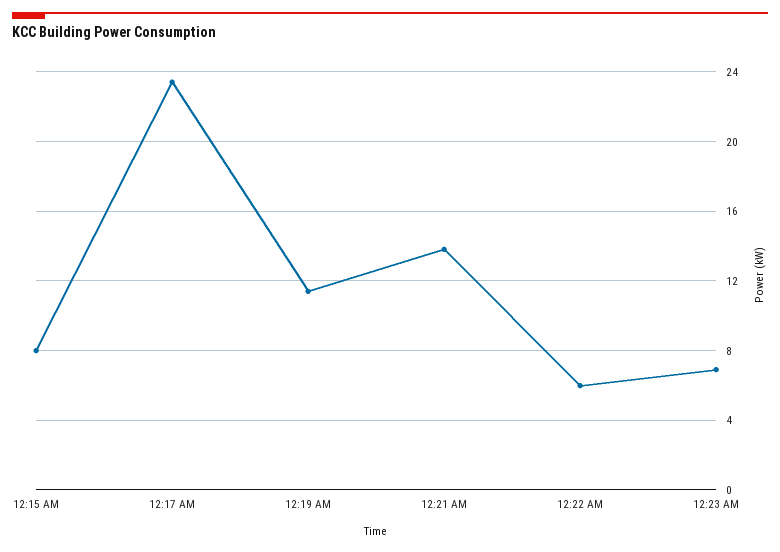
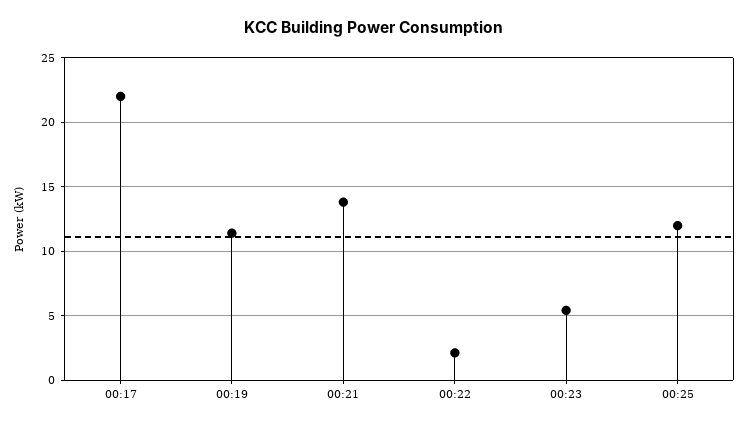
12:15 AM: 8 -> none
12:17 AM: 23.5 -> 22
12:22 AM: 6 -> 2
12:23 AM: 7 -> 5.5
00:25: none -> 12

